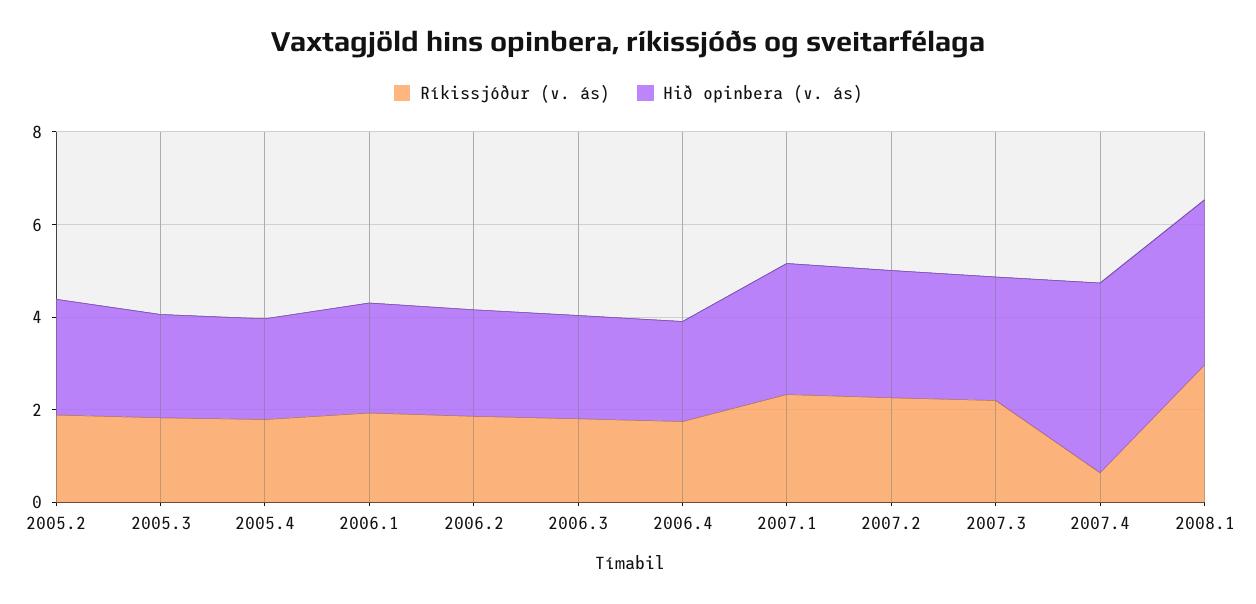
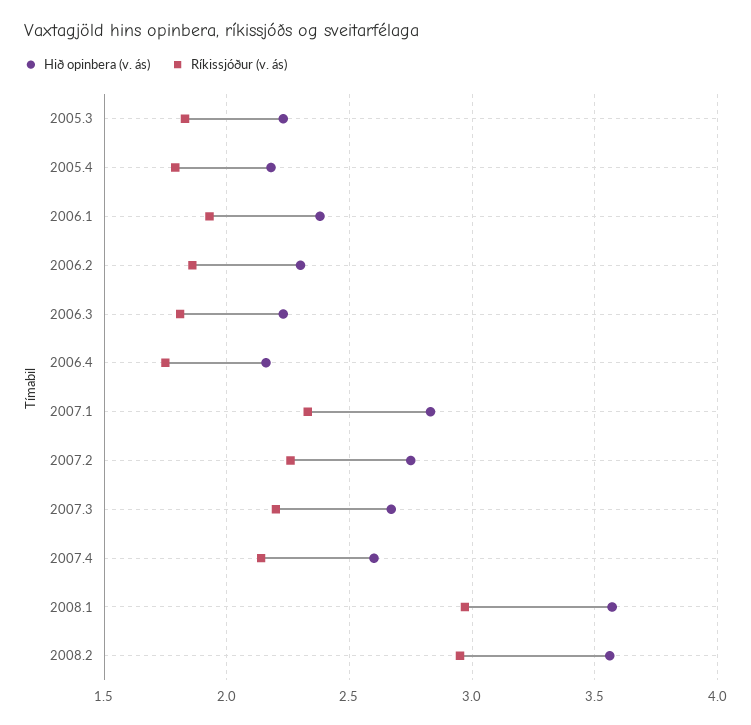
Ríkissjóður (v. ás), 2005.2: 2 -> none
Hið opinbera (v. ás), 2005.2: 2.5 -> none
Ríkissjóður (v. ás), 2007.4: 0.5 -> 2.15
Hið opinbera (v. ás), 2007.4: 4 -> 2.6
Hið opinbera (v. ás), 2008.2: none -> 3.55
Ríkissjóður (v. ás), 2008.2: none -> 2.95

